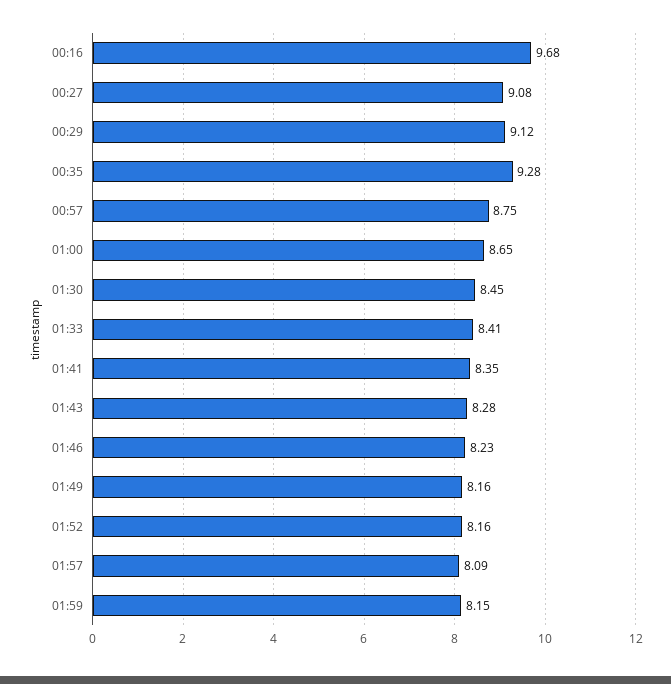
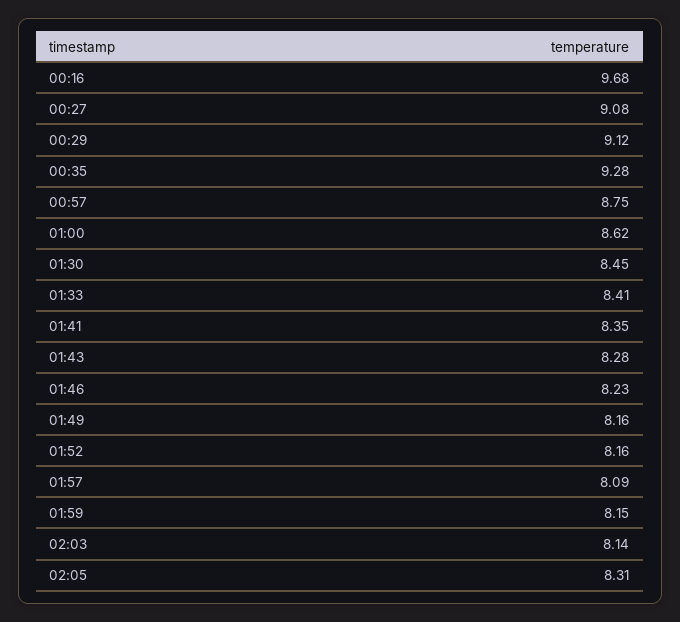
01:00: 8.65 -> 8.62
02:03: none -> 8.14
02:05: none -> 8.31

